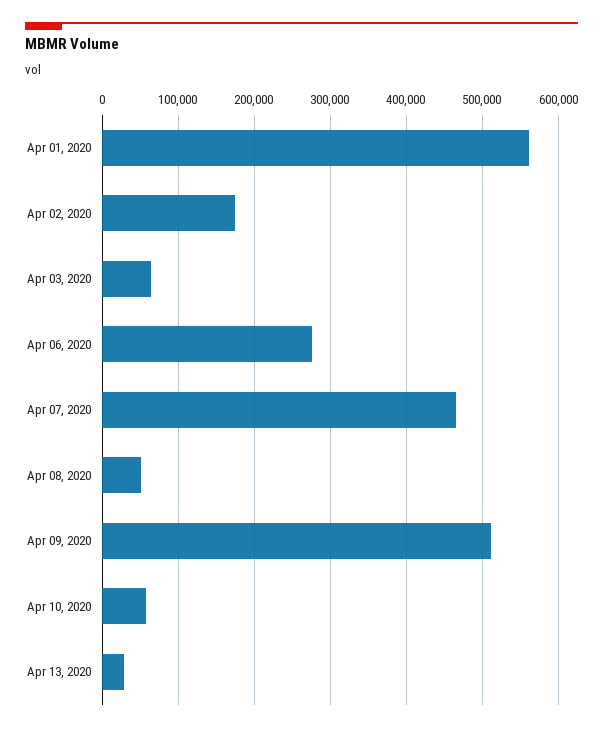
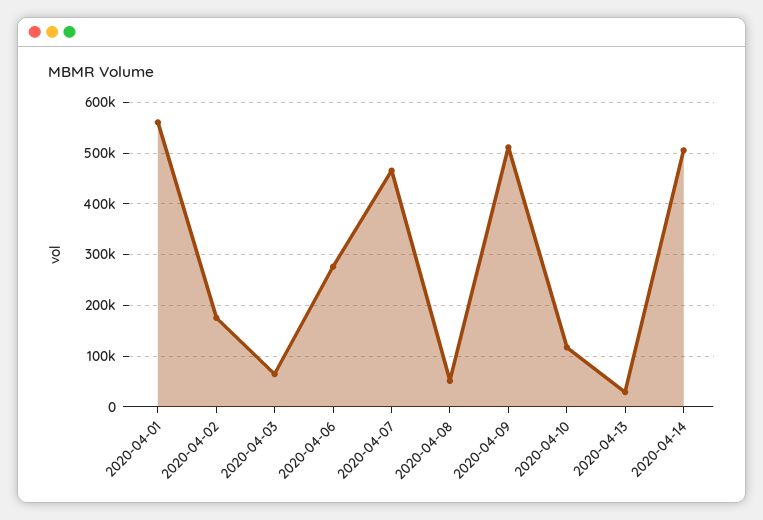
Apr 10, 2020: 60000 -> 120000
2020-04-14: none -> 500000

